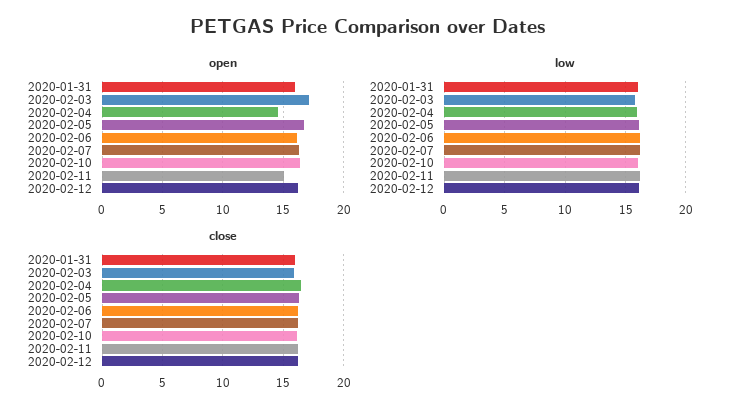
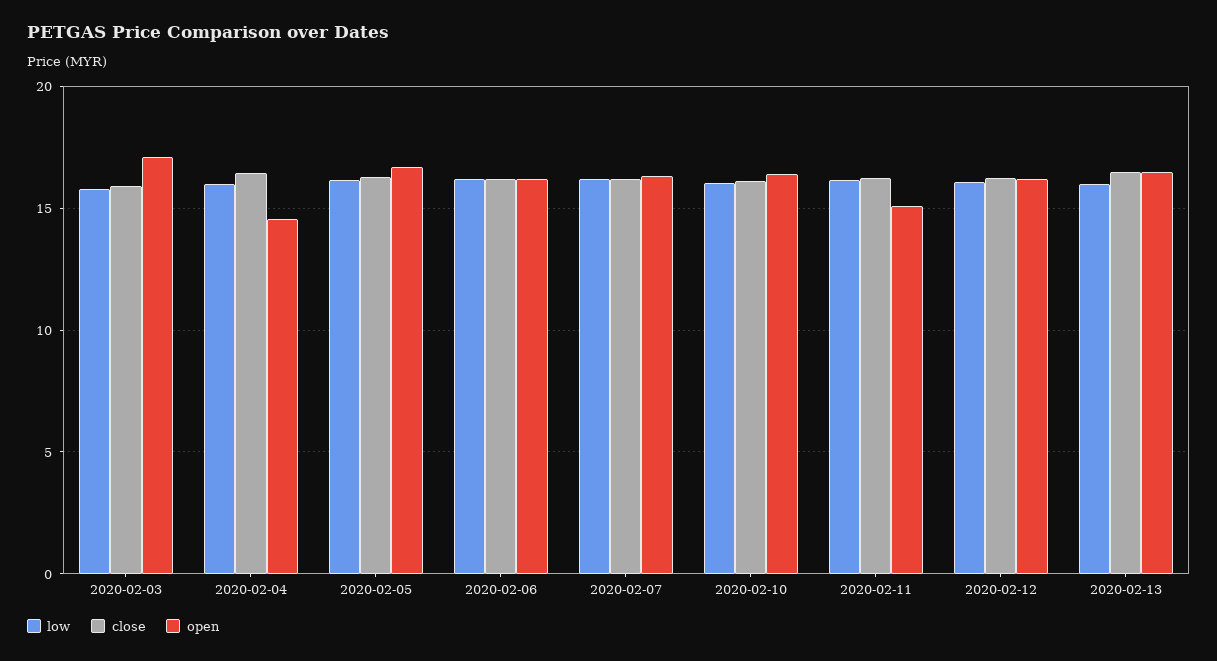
open, 2020-01-31: 16 -> none
low, 2020-01-31: 16 -> none
close, 2020-01-31: 16 -> none
low, 2020-02-13: none -> 16
close, 2020-02-13: none -> 16.5
open, 2020-02-13: none -> 16.5

